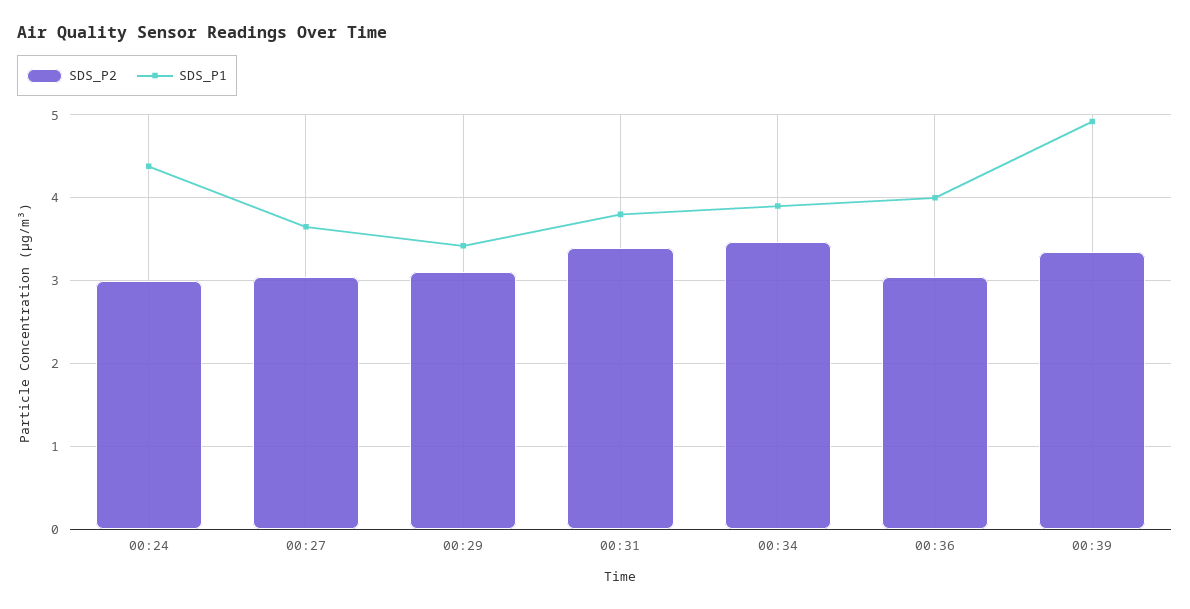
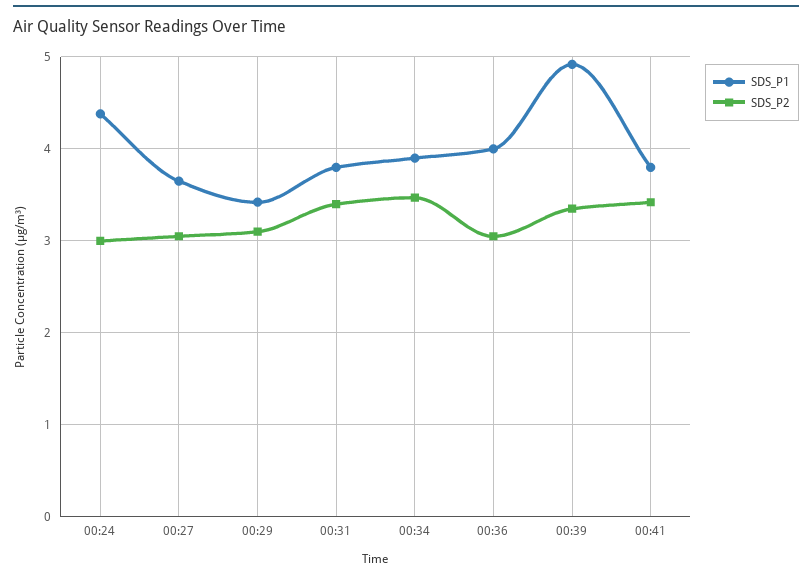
SDS_P1, 00:41: none -> 3.8
SDS_P2, 00:41: none -> 3.4

